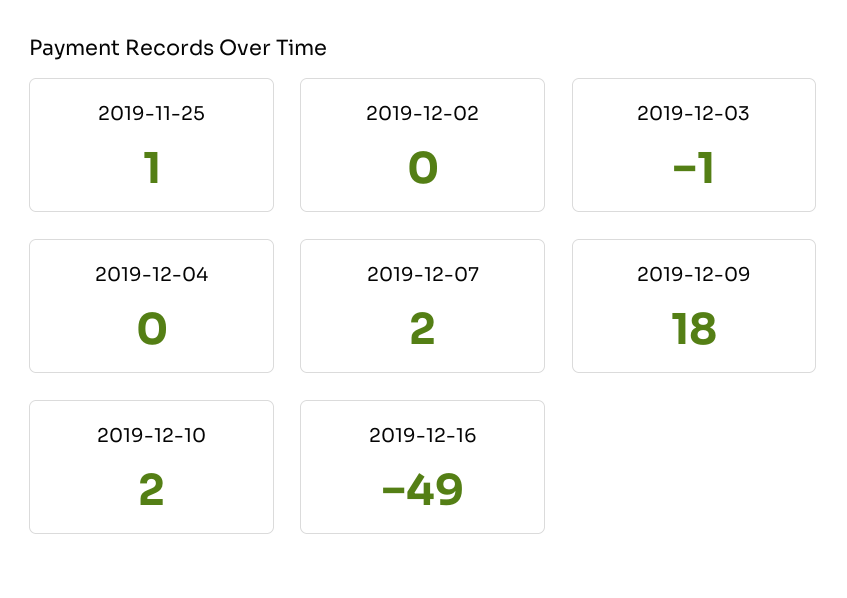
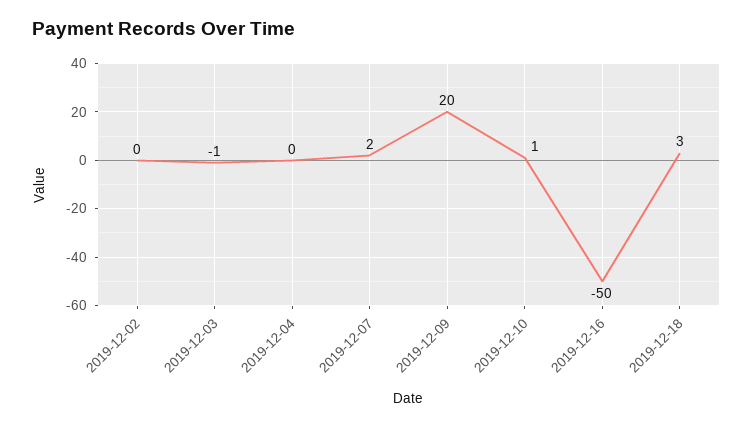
2019-11-25: 1 -> none
2019-12-09: 18 -> 20
2019-12-10: 2 -> 1
2019-12-16: -49 -> -50
2019-12-18: none -> 3

